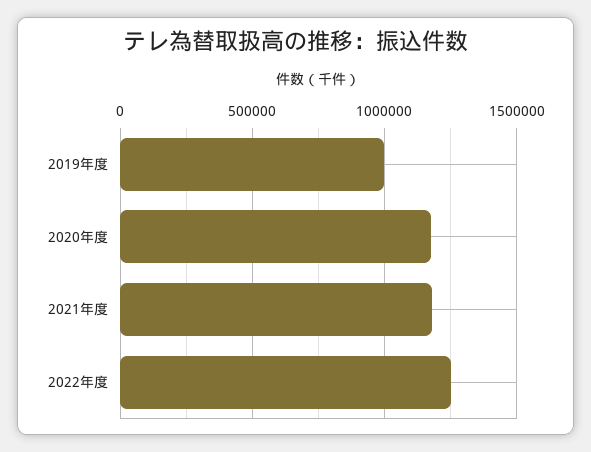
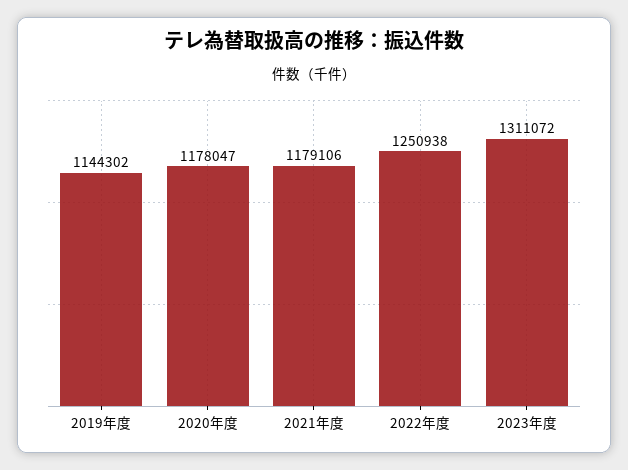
2019年度: 1000000 -> 1144302
2023年度: none -> 1311072

